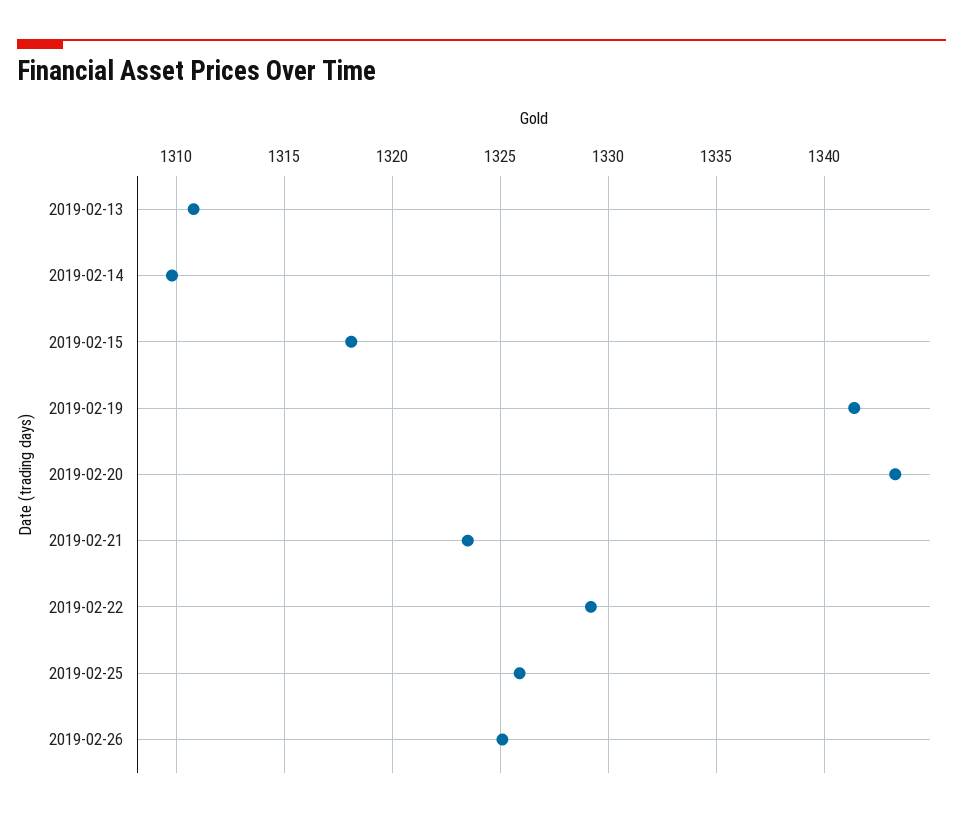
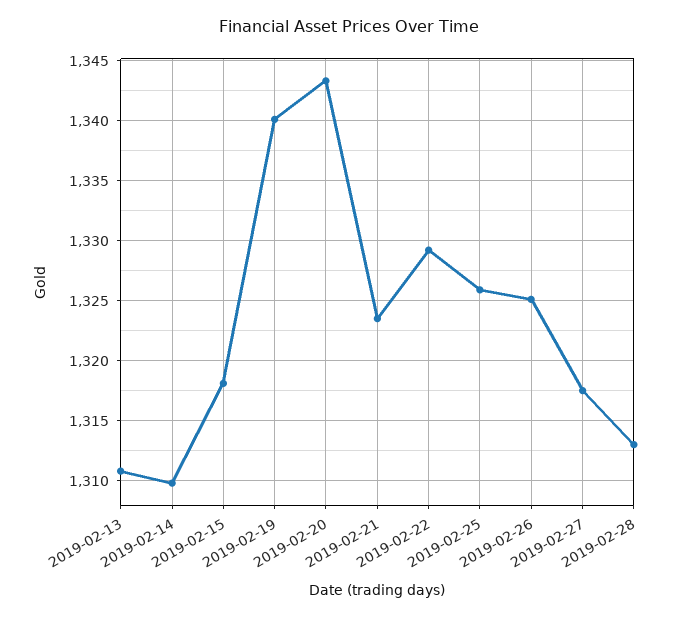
2019-02-19: 1341.5 -> 1340
2019-02-27: none -> 1317.5
2019-02-28: none -> 1313

